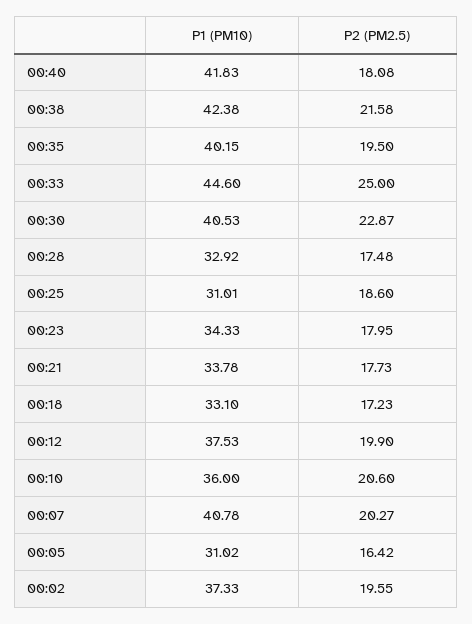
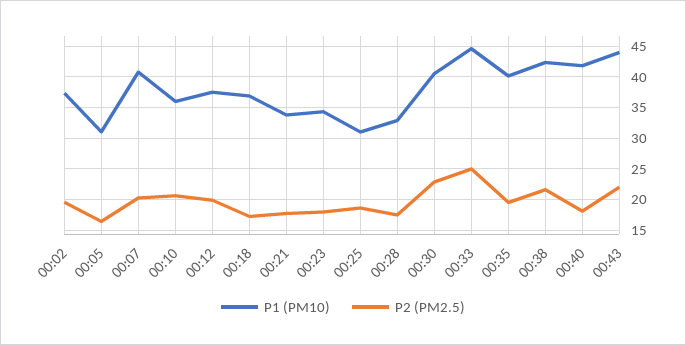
P1 (PM10), 00:18: 33.1 -> 37
P1 (PM10), 00:43: none -> 44
P2 (PM2.5), 00:43: none -> 22

